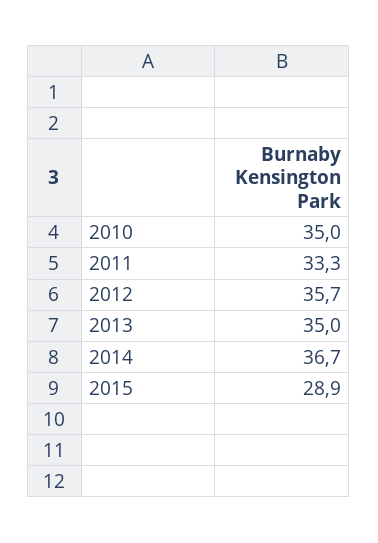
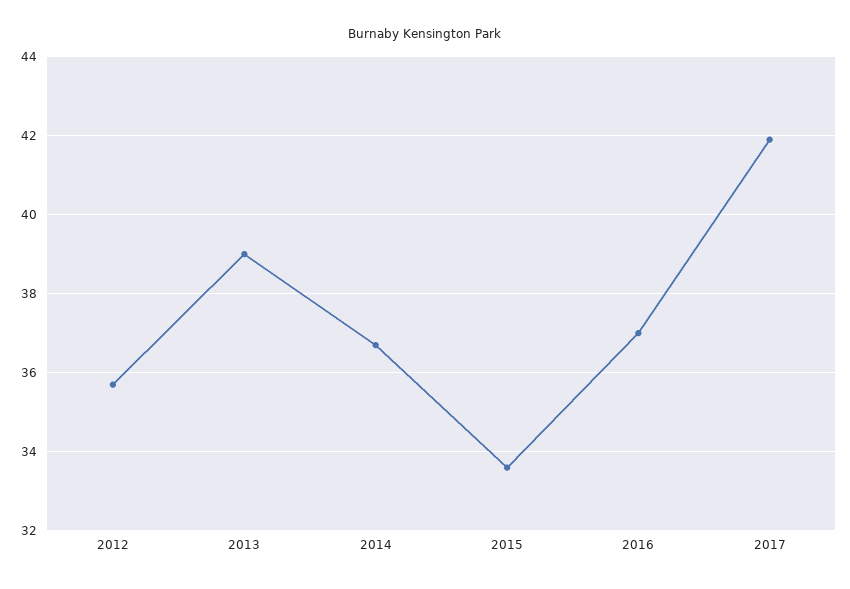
2010: 35 -> none
2011: 33.3 -> none
2013: 35 -> 39
2015: 28.9 -> 33.5
2016: none -> 37
2017: none -> 42

